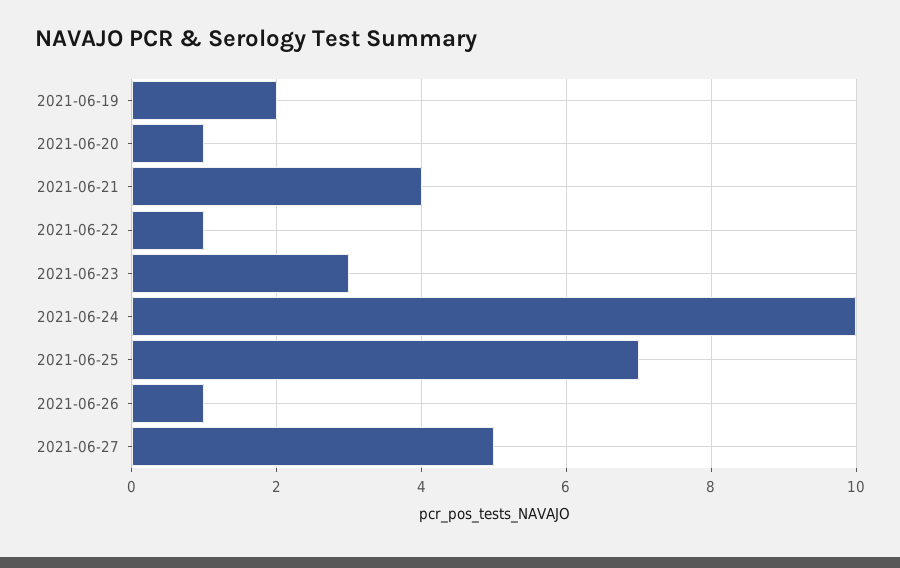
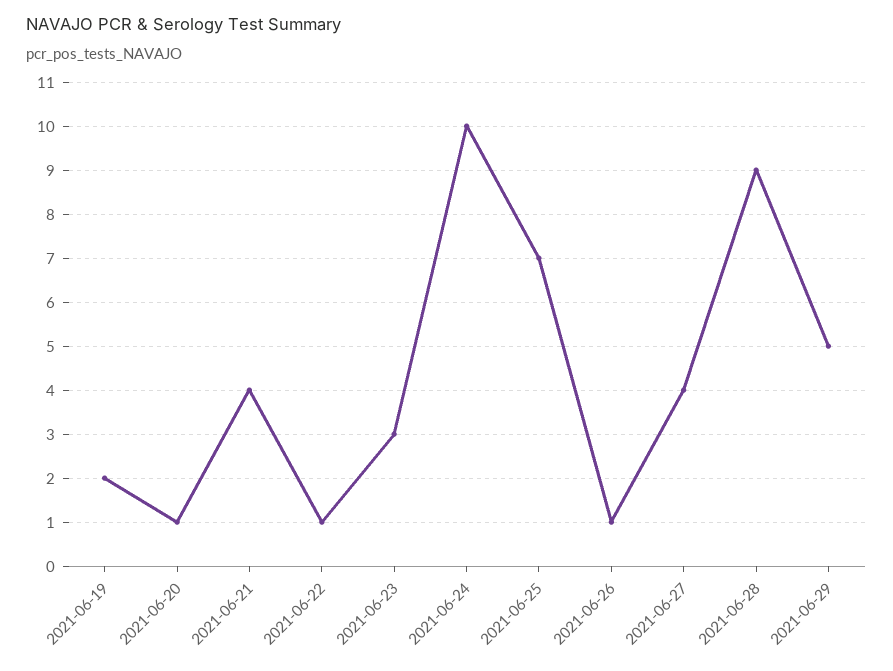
2021-06-27: 5 -> 4
2021-06-28: none -> 9
2021-06-29: none -> 5

